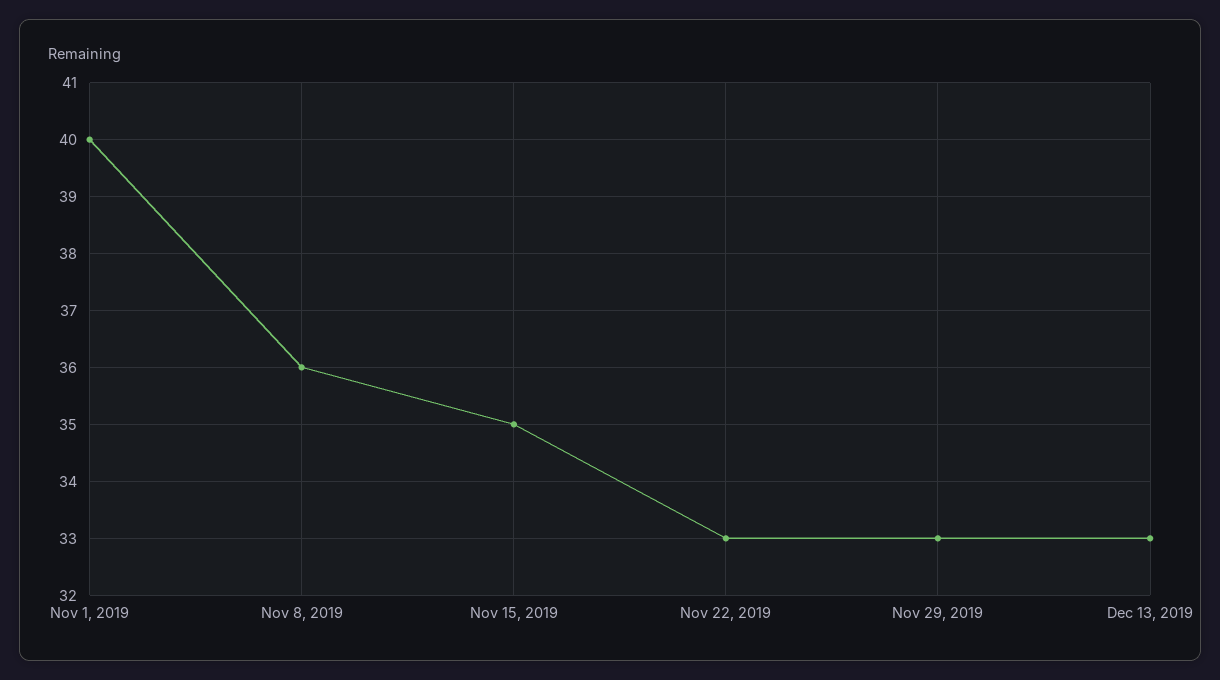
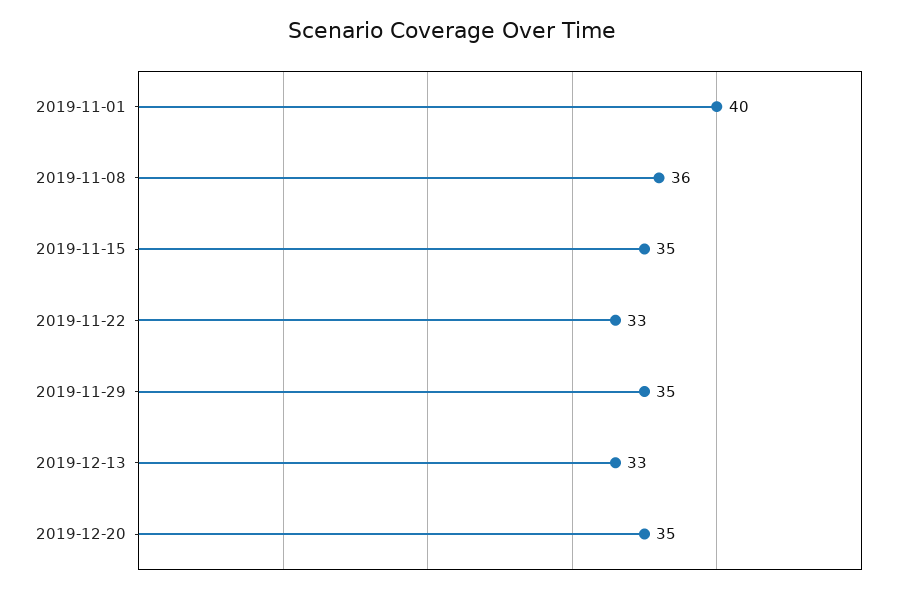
Nov 29, 2019: 33 -> 35
2019-12-20: none -> 35

